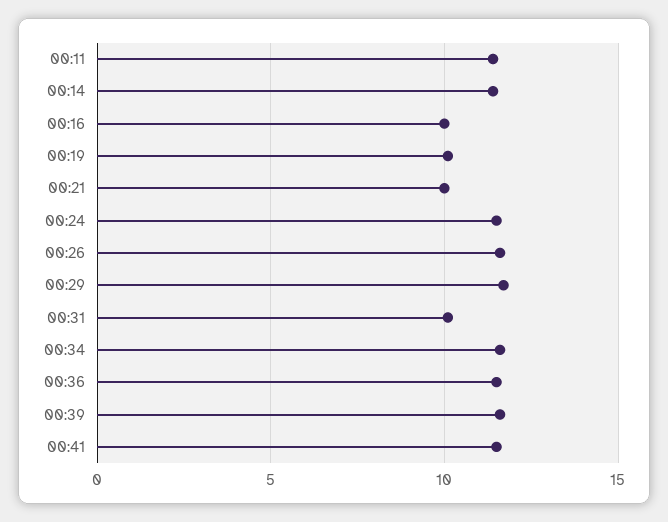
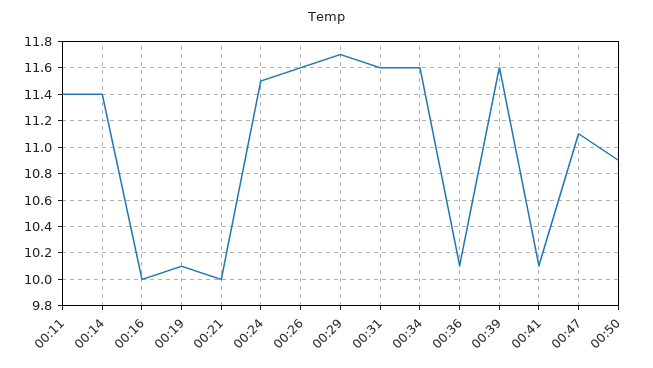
00:31: 10 -> 11.6
00:36: 11.5 -> 10.1
00:41: 11.5 -> 10.1
00:47: none -> 11.1
00:50: none -> 10.9

